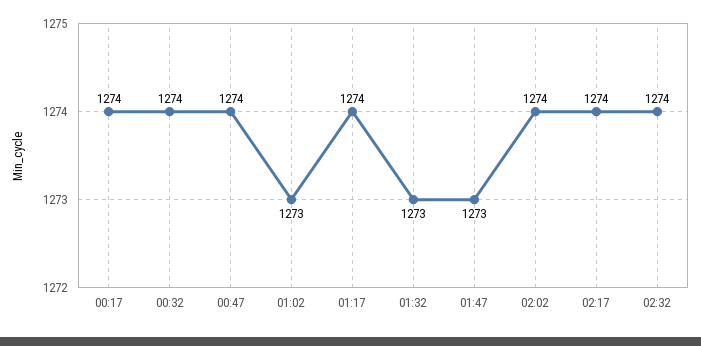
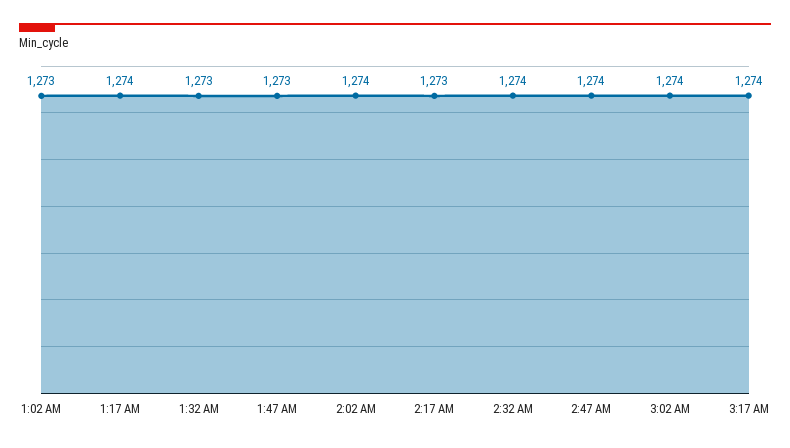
00:17: 1274 -> none
00:32: 1274 -> none
00:47: 1274 -> none
02:17: 1274 -> 1273
2:47 AM: none -> 1274
3:02 AM: none -> 1274
3:17 AM: none -> 1274

